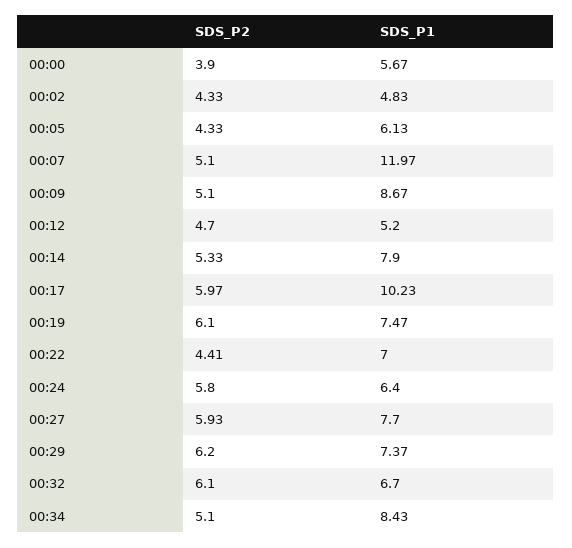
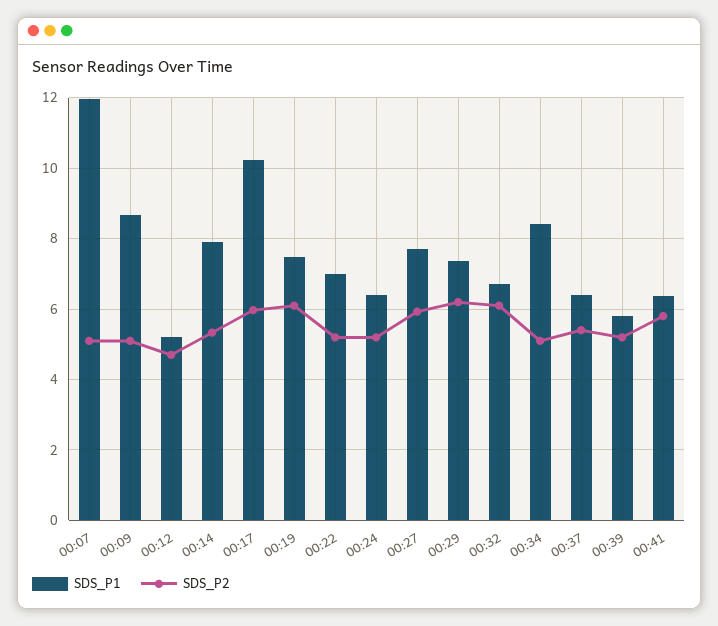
SDS_P2, 00:00: 3.9 -> none
SDS_P1, 00:00: 5.67 -> none
SDS_P2, 00:02: 4.33 -> none
SDS_P1, 00:02: 4.83 -> none
SDS_P2, 00:05: 4.33 -> none
SDS_P1, 00:05: 6.13 -> none
SDS_P2, 00:22: 4.41 -> 5.2
SDS_P2, 00:24: 5.8 -> 5.2
SDS_P1, 00:37: none -> 6.4
SDS_P2, 00:37: none -> 5.4
SDS_P1, 00:39: none -> 5.8
SDS_P2, 00:39: none -> 5.2
SDS_P1, 00:41: none -> 6.4
SDS_P2, 00:41: none -> 5.8

